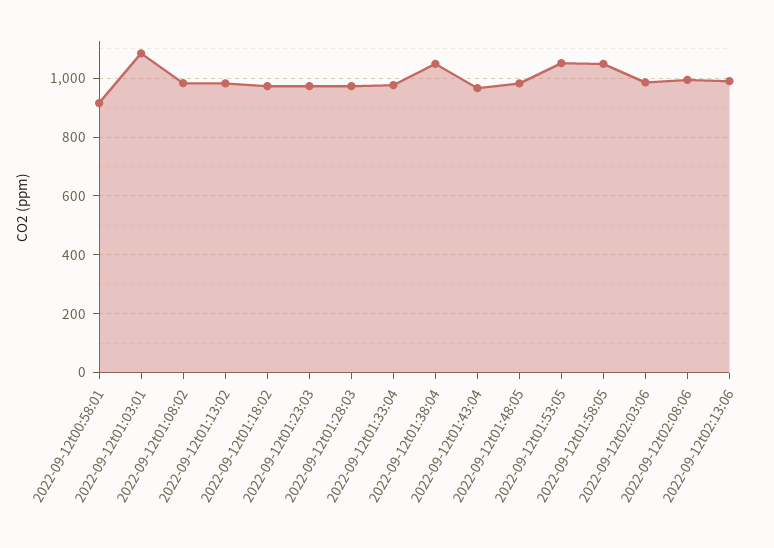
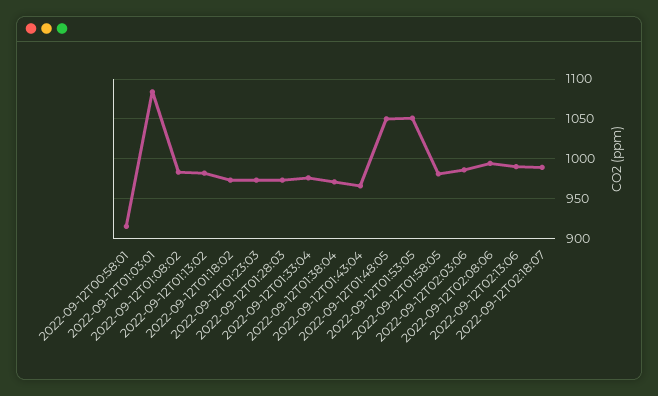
2022-09-12t01:38:04: 1050 -> 970
2022-09-12t01:48:05: 975 -> 1050
2022-09-12t01:58:05: 1050 -> 980
2022-09-12T02:18:07: none -> 990

